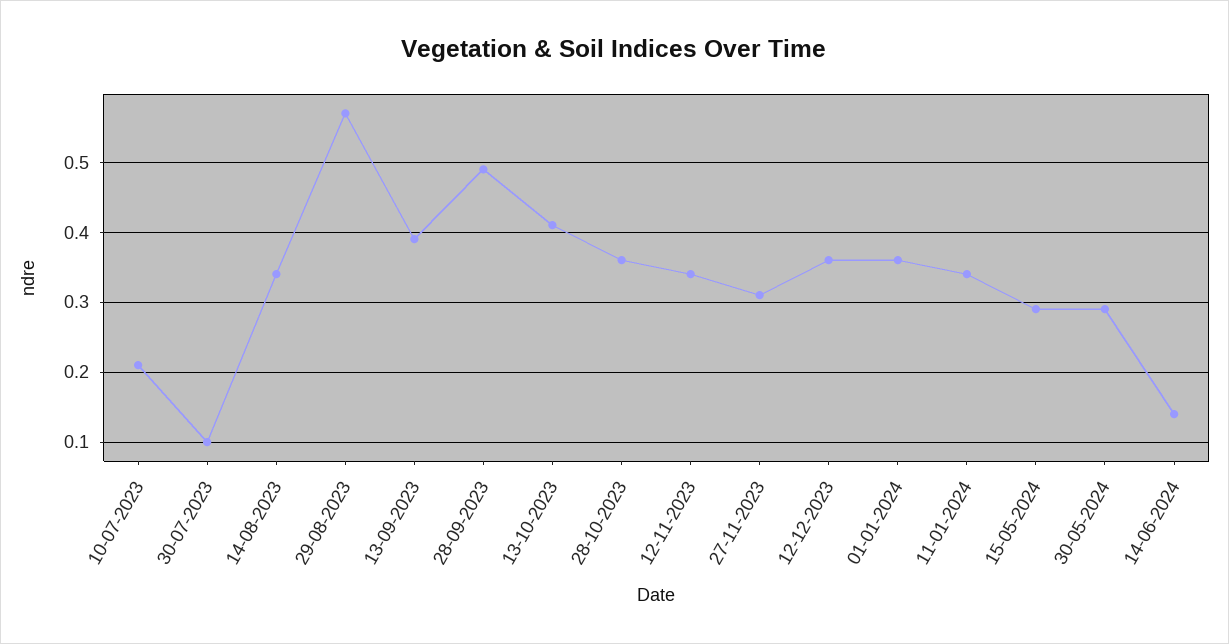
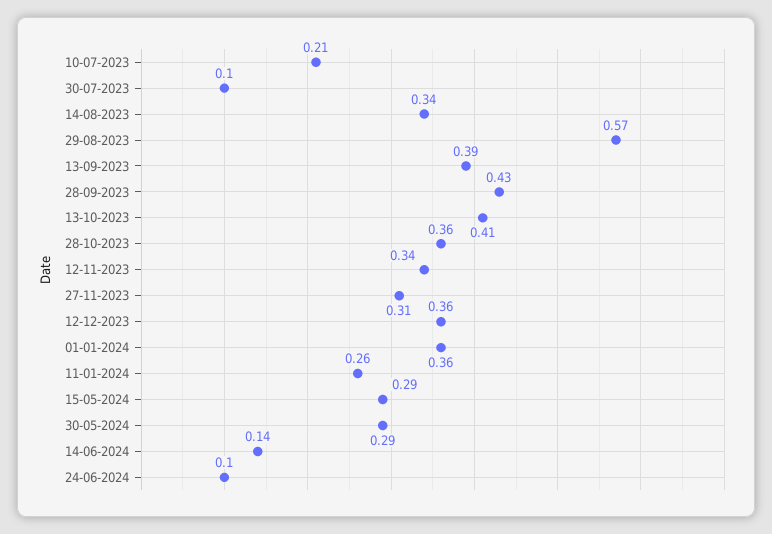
28-09-2023: 0.49 -> 0.43
11-01-2024: 0.34 -> 0.26
24-06-2024: none -> 0.1

